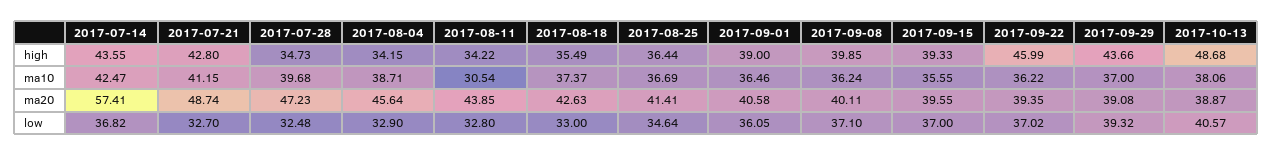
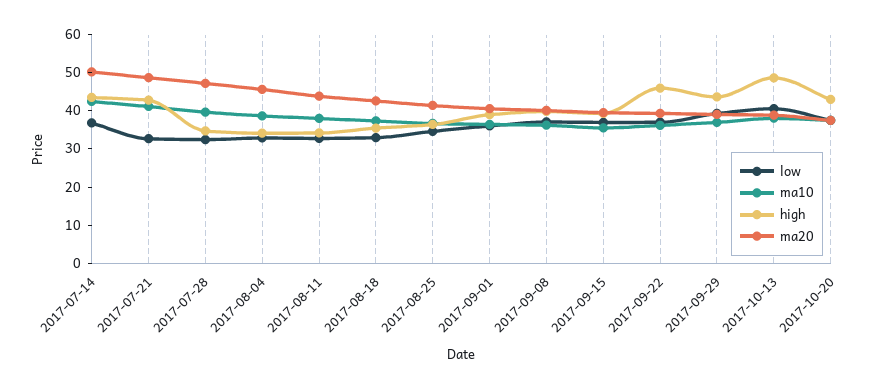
ma10, 2017-08-11: 30.54 -> 37.5
ma20, 2017-07-14: 57.41 -> 50
low, 2017-10-20: none -> 37.5
ma10, 2017-10-20: none -> 37.5
high, 2017-10-20: none -> 42.5
ma20, 2017-10-20: none -> 37.5

